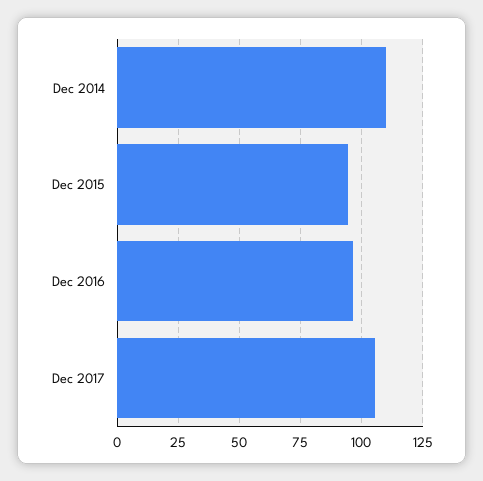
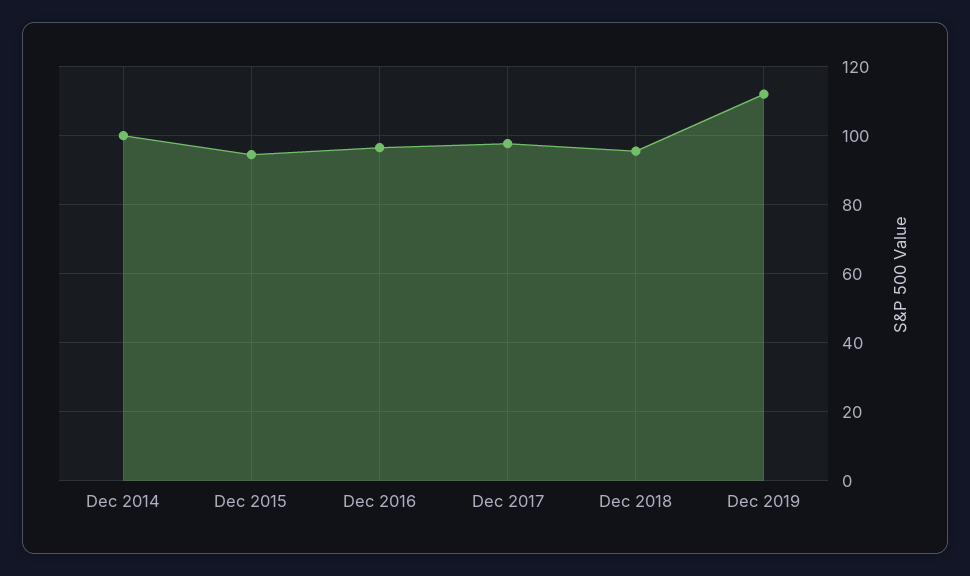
Dec 2014: 110 -> 100
Dec 2017: 105 -> 98
Dec 2018: none -> 96
Dec 2019: none -> 112

